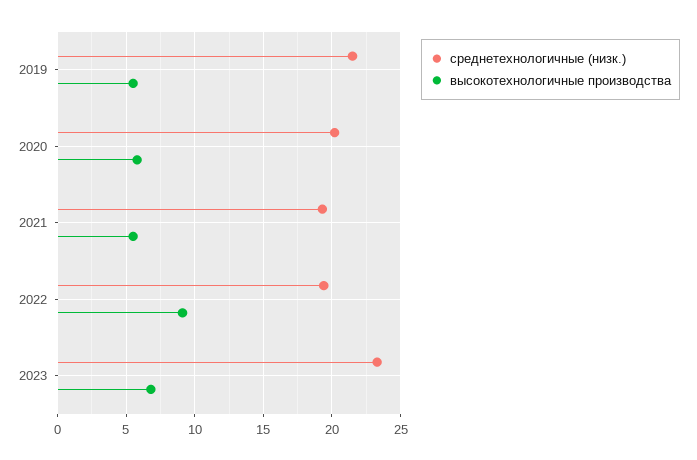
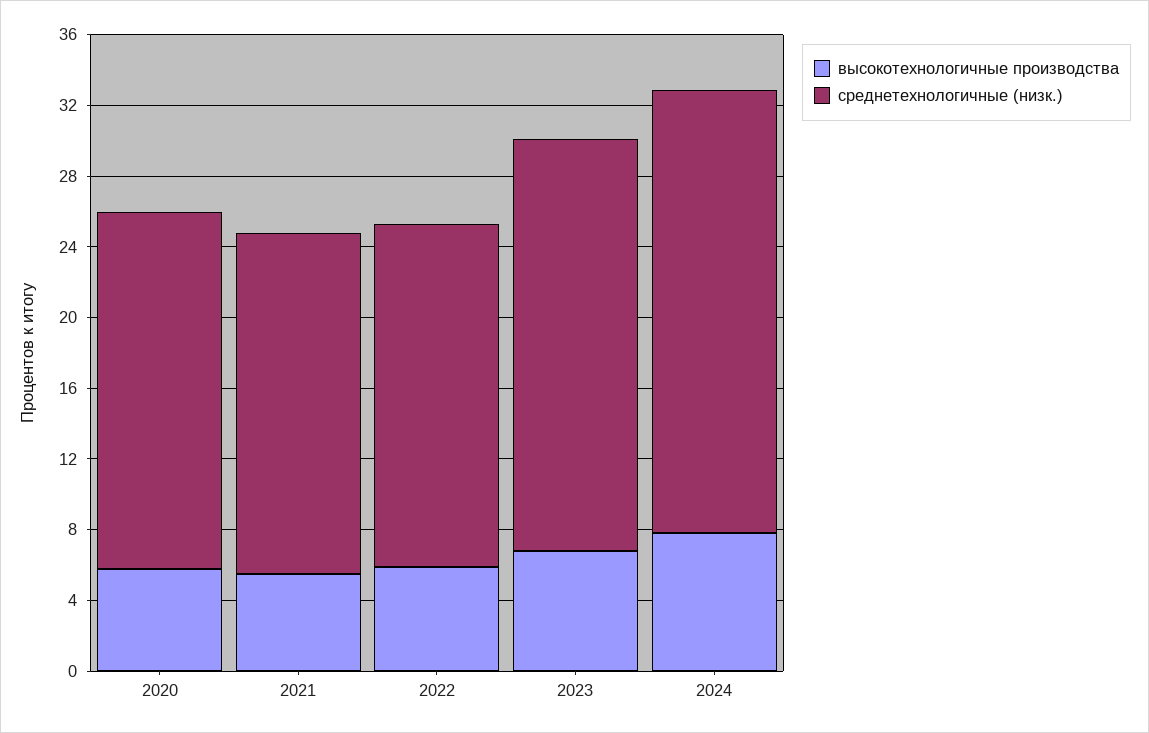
среднетехнологичные (низк.), 2019: 21.5 -> none
высокотехнологичные производства, 2019: 5.5 -> none
высокотехнологичные производства, 2022: 9 -> 6
высокотехнологичные производства, 2024: none -> 8
среднетехнологичные (низк.), 2024: none -> 25

